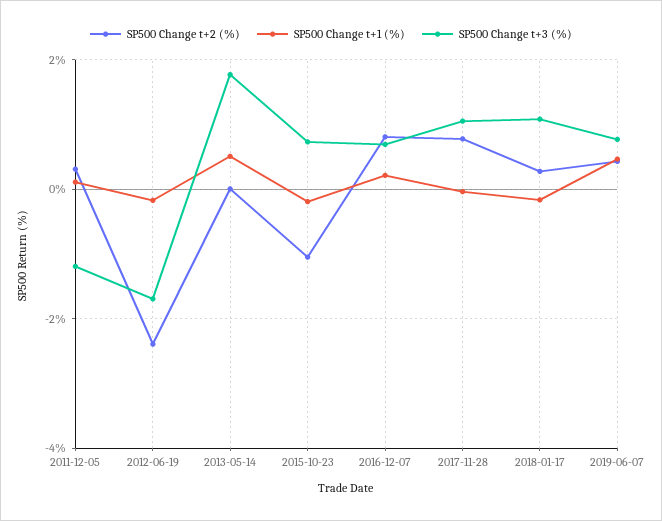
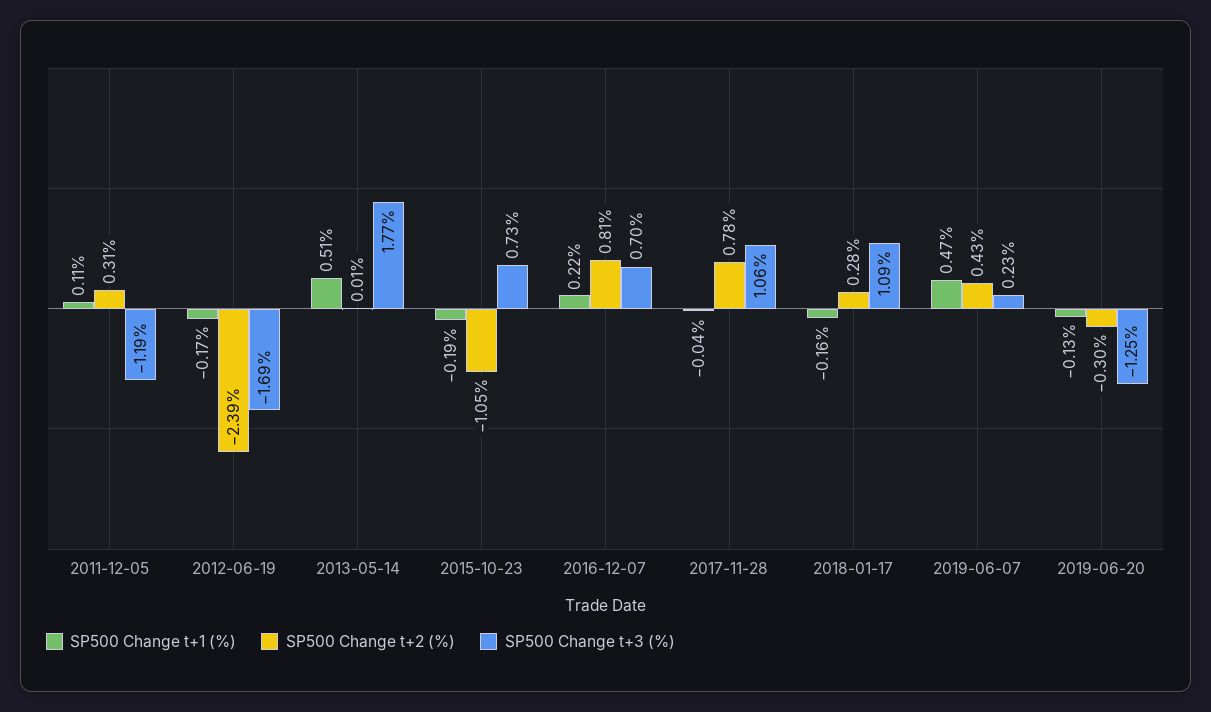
SP500 Change t+3 (%), 2019-06-07: 0.8 -> 0.23
SP500 Change t+1 (%), 2019-06-20: none -> -0.13
SP500 Change t+2 (%), 2019-06-20: none -> -0.3
SP500 Change t+3 (%), 2019-06-20: none -> -1.25

